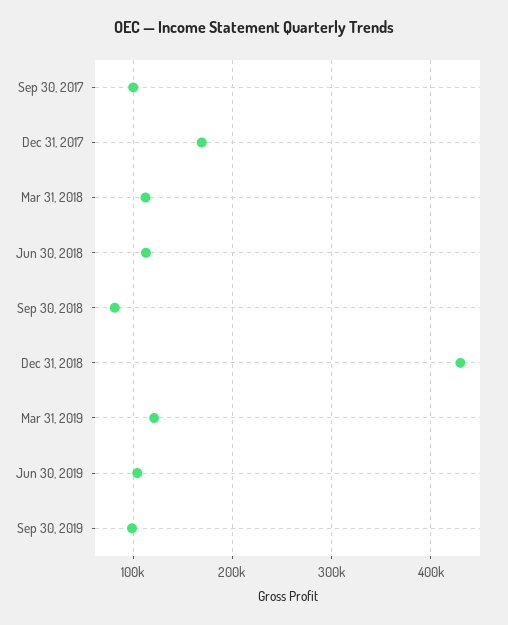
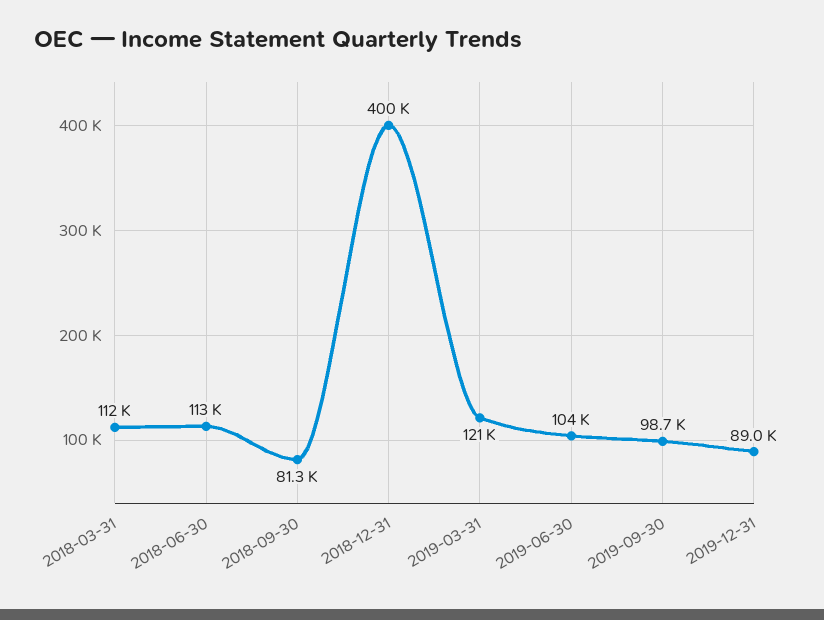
Sep 30, 2017: 100000 -> none
Dec 31, 2017: 170000 -> none
Dec 31, 2018: 430000 -> 400000
2019-12-31: none -> 89000

